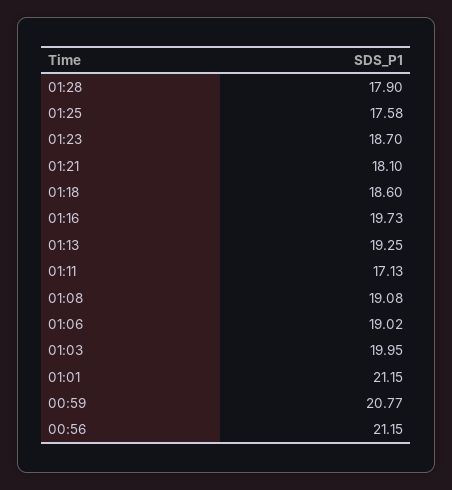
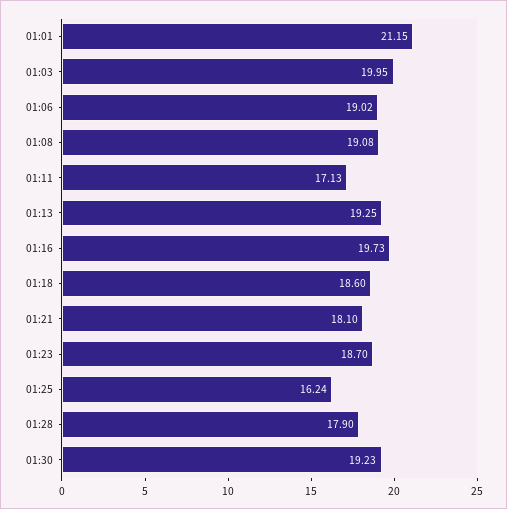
01:25: 17.58 -> 16.24
00:59: 20.77 -> none
00:56: 21.15 -> none
01:30: none -> 19.23

